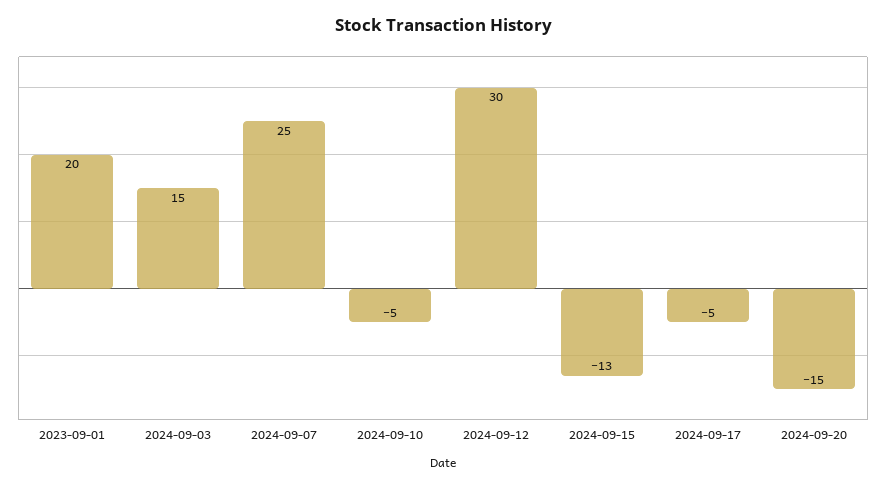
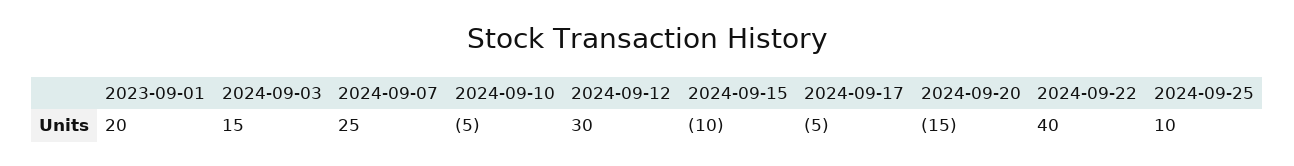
2024-09-15: -13 -> -10
2024-09-22: none -> 40
2024-09-25: none -> 10

